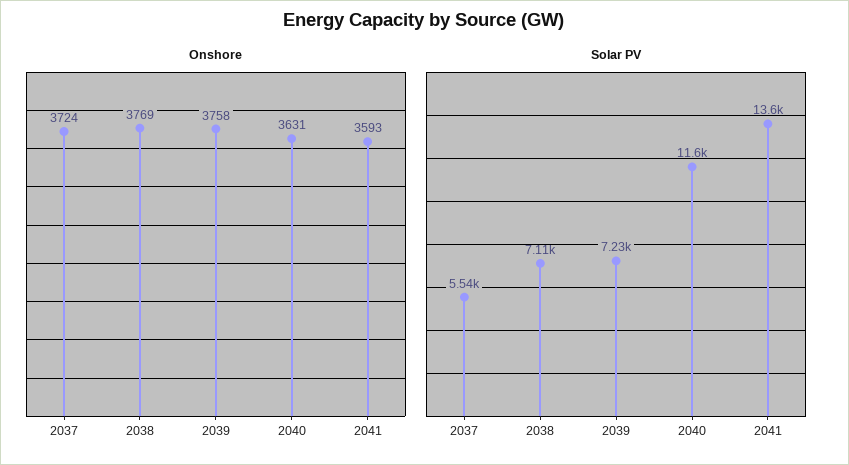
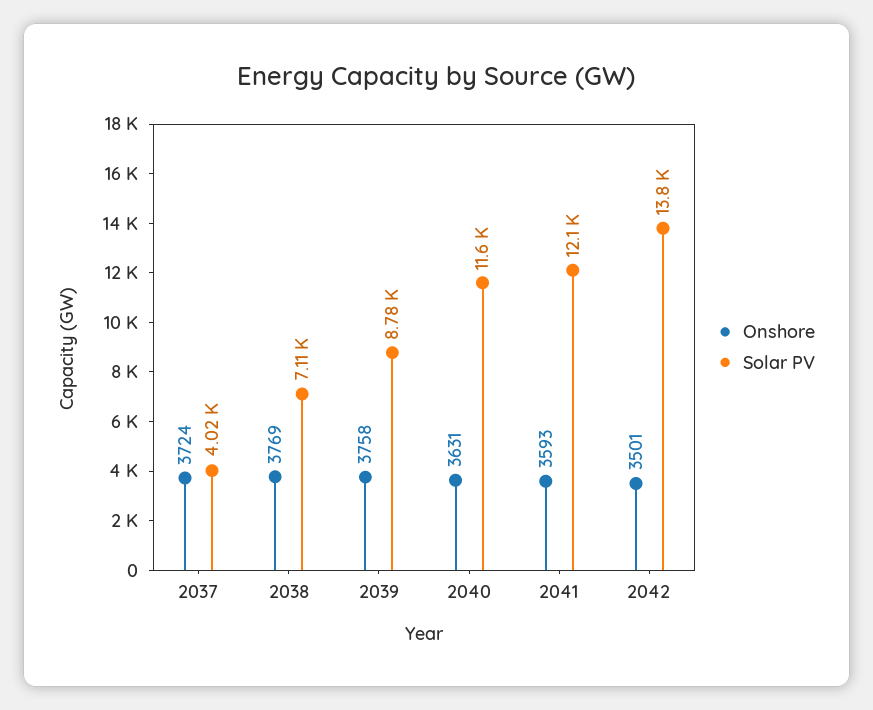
Solar PV, 2037: 5540 -> 4020
Solar PV, 2039: 7230 -> 8780
Solar PV, 2041: 13600 -> 12100
Onshore, 2042: none -> 3501
Solar PV, 2042: none -> 13800

